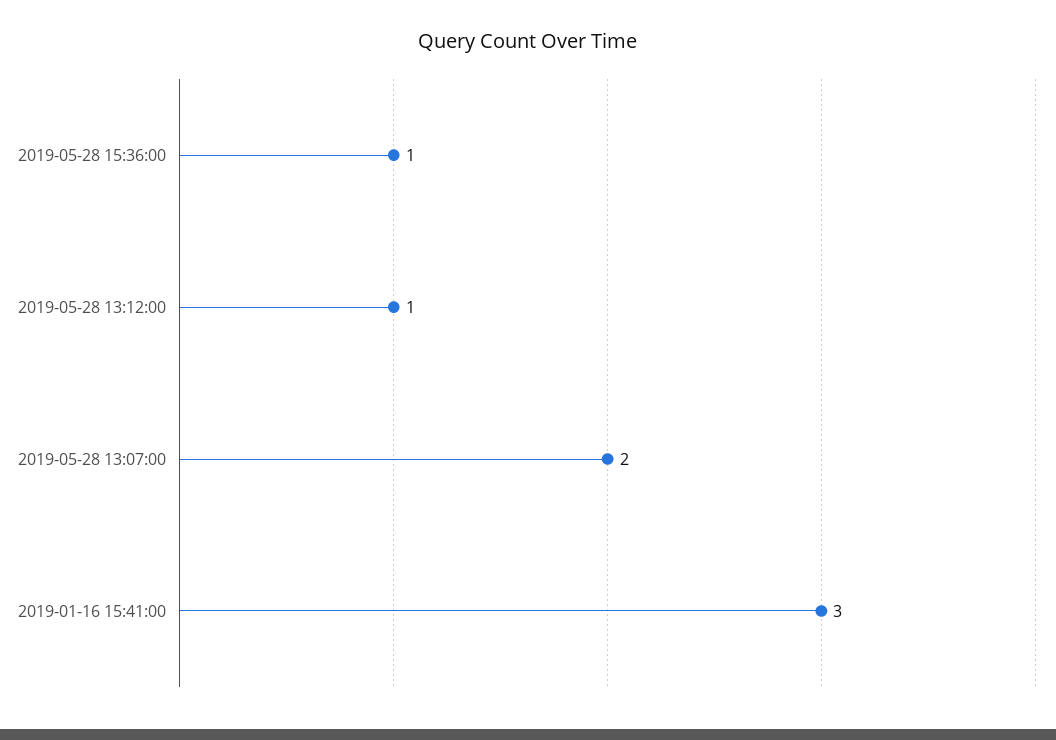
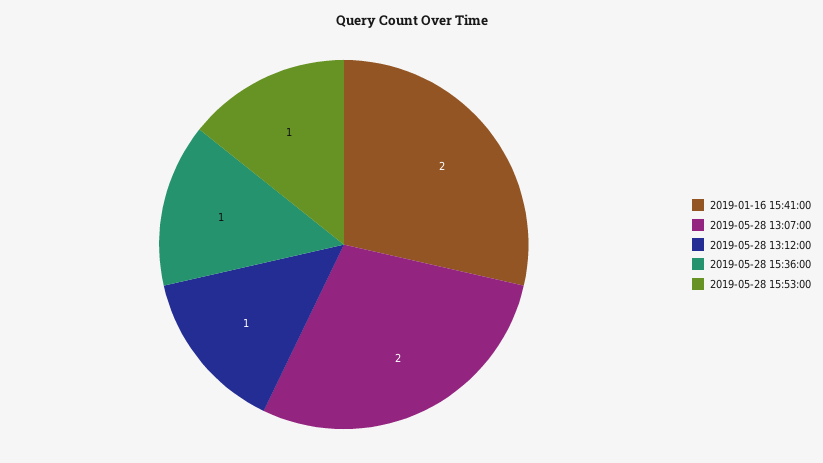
2019-01-16 15:41:00: 3 -> 2
2019-05-28 15:53:00: none -> 1

